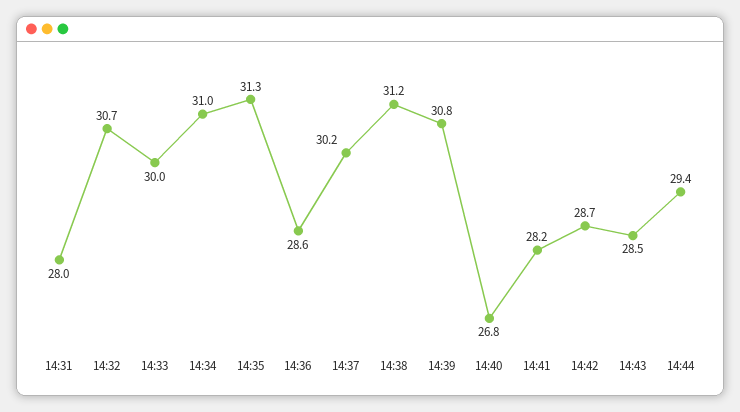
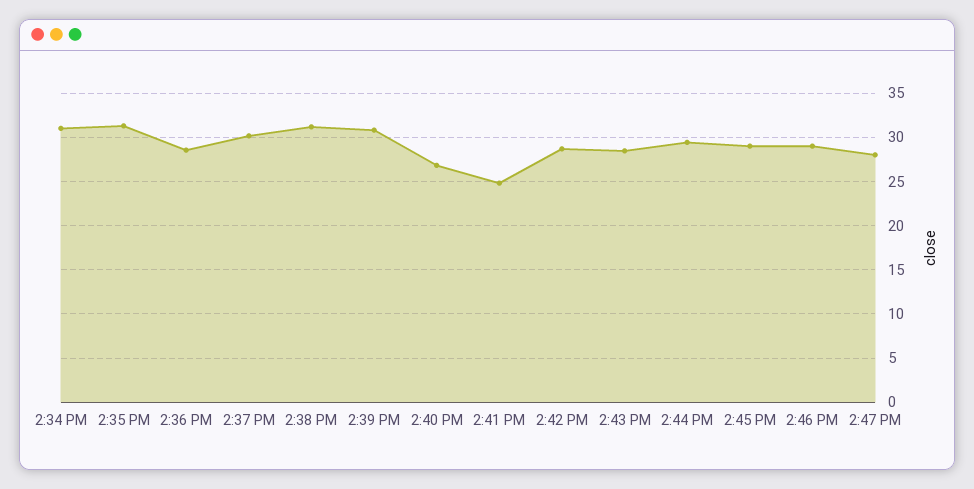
14:31: 28 -> none
14:32: 30.7 -> none
14:33: 30 -> none
14:41: 28.2 -> 25
2:45 PM: none -> 29
2:46 PM: none -> 29
2:47 PM: none -> 28

